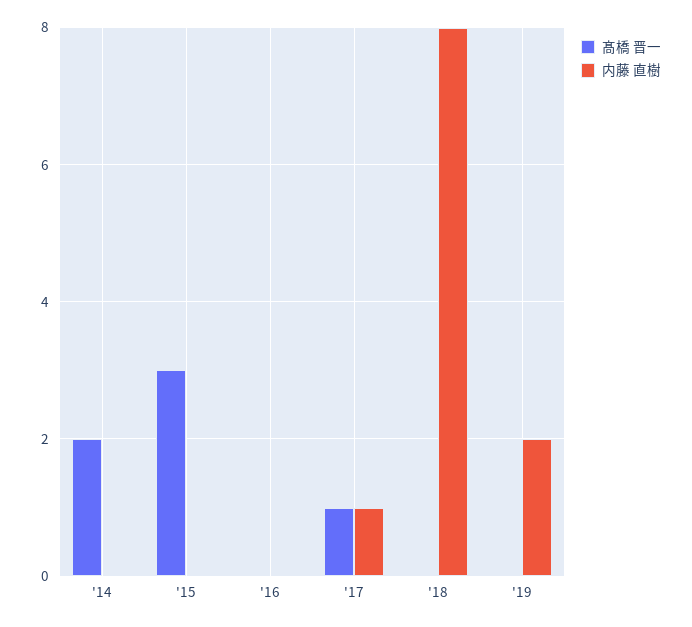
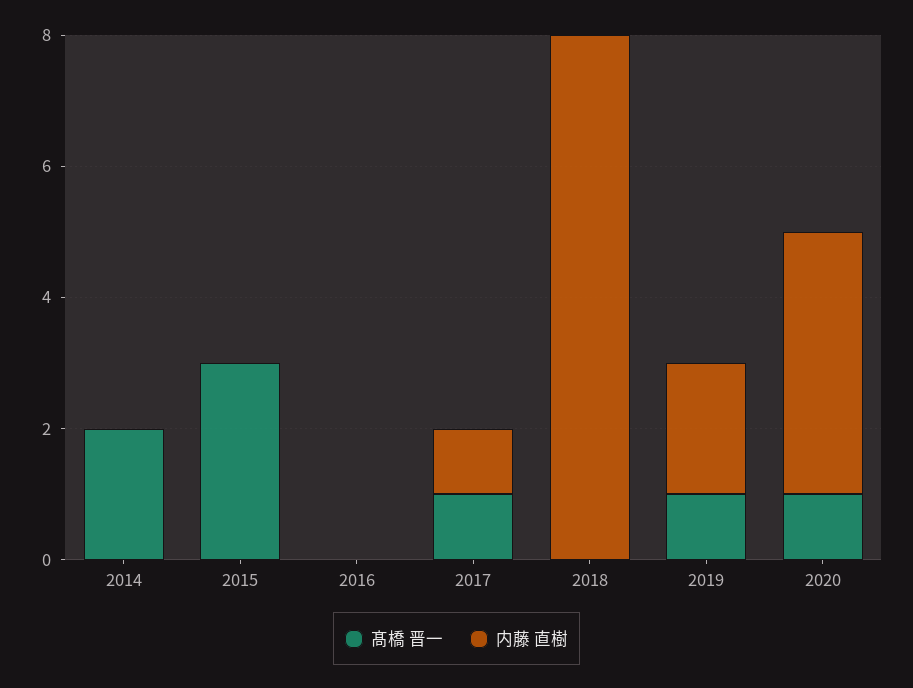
髙橋 晋一, '19: 0 -> 1
髙橋 晋一, 2020: none -> 1
内藤 直樹, 2020: none -> 4

